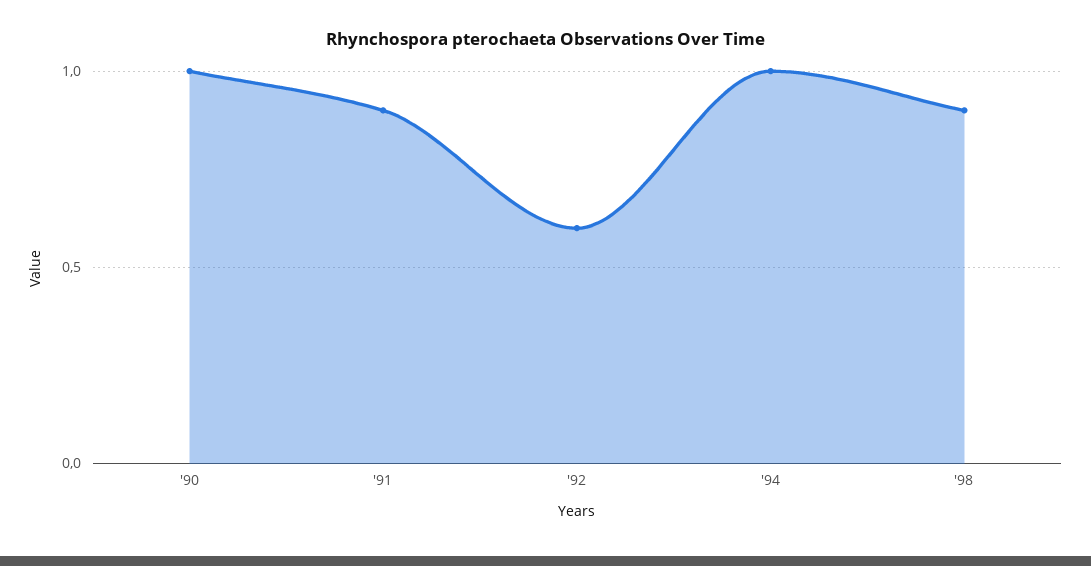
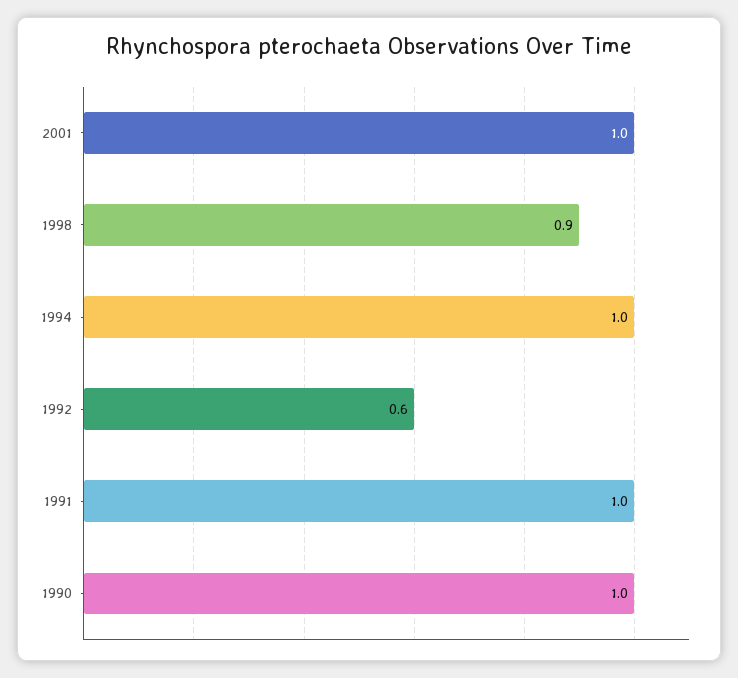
'91: 0.9 -> 1
2001: none -> 1

